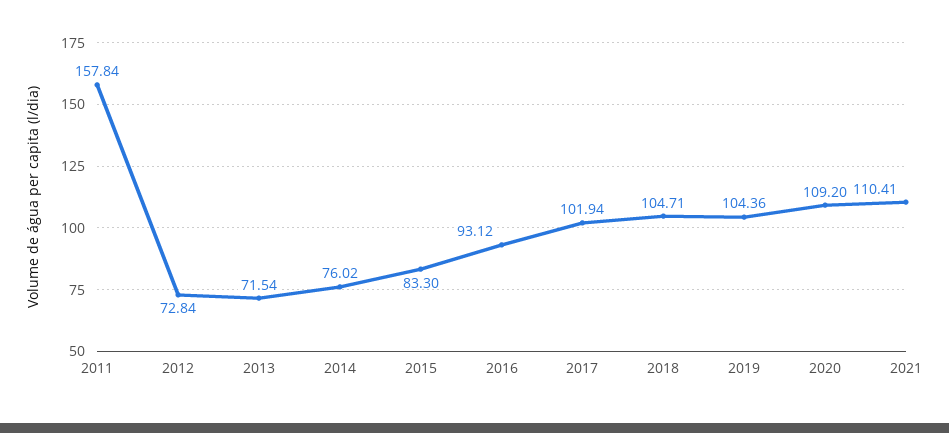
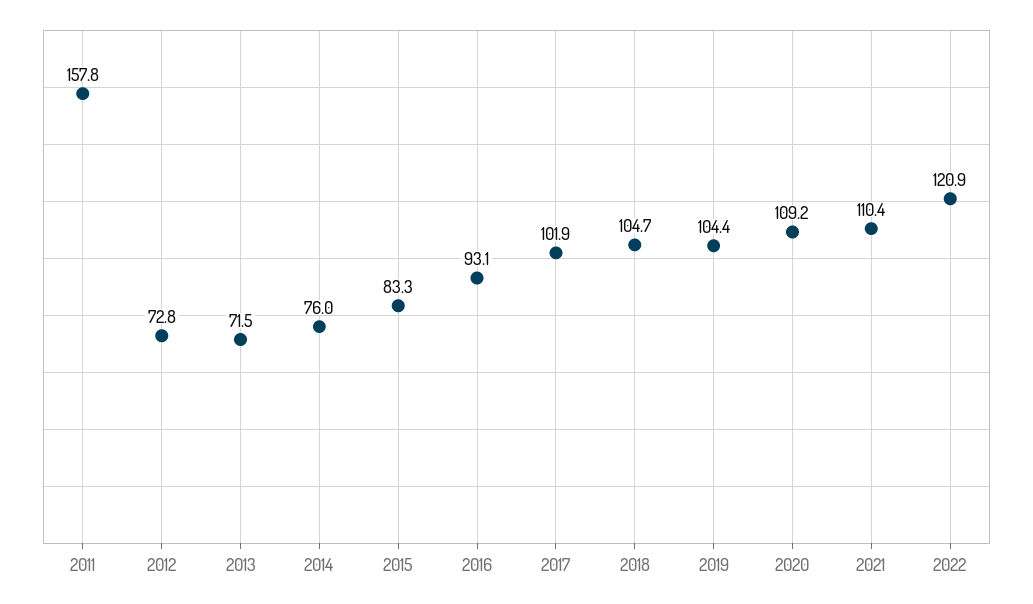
2022: none -> 120.9

